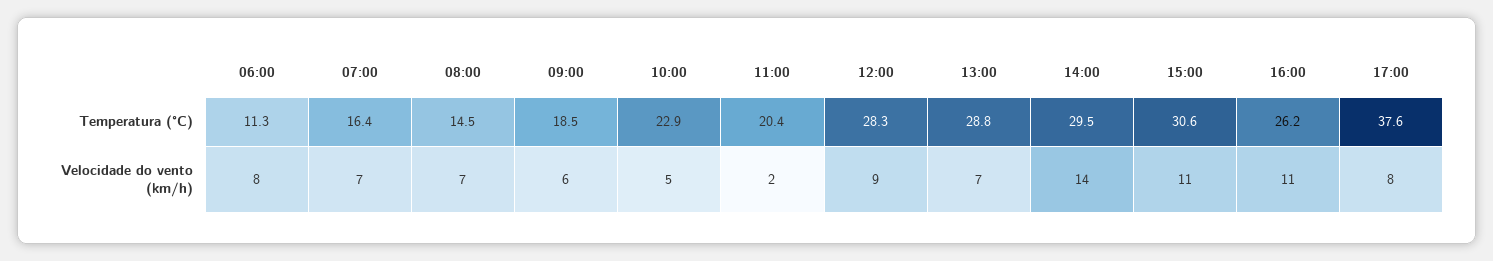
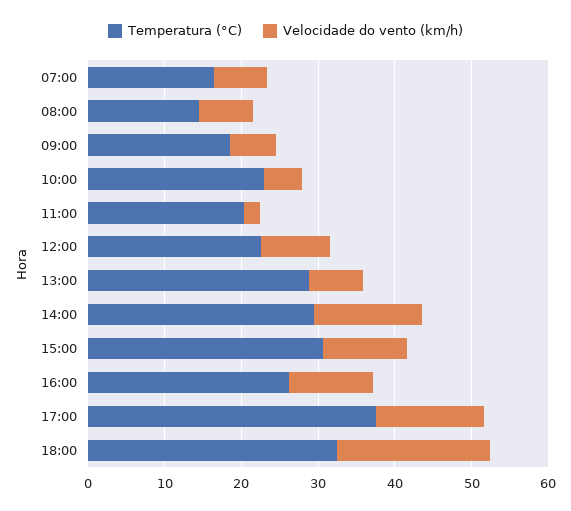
Temperatura (°C), 06:00: 11.3 -> none
Temperatura (°C), 12:00: 28.3 -> 22
Velocidade do vento (km/h), 06:00: 8 -> none
Velocidade do vento (km/h), 17:00: 8 -> 14
Temperatura (°C), 18:00: none -> 32
Velocidade do vento (km/h), 18:00: none -> 20

